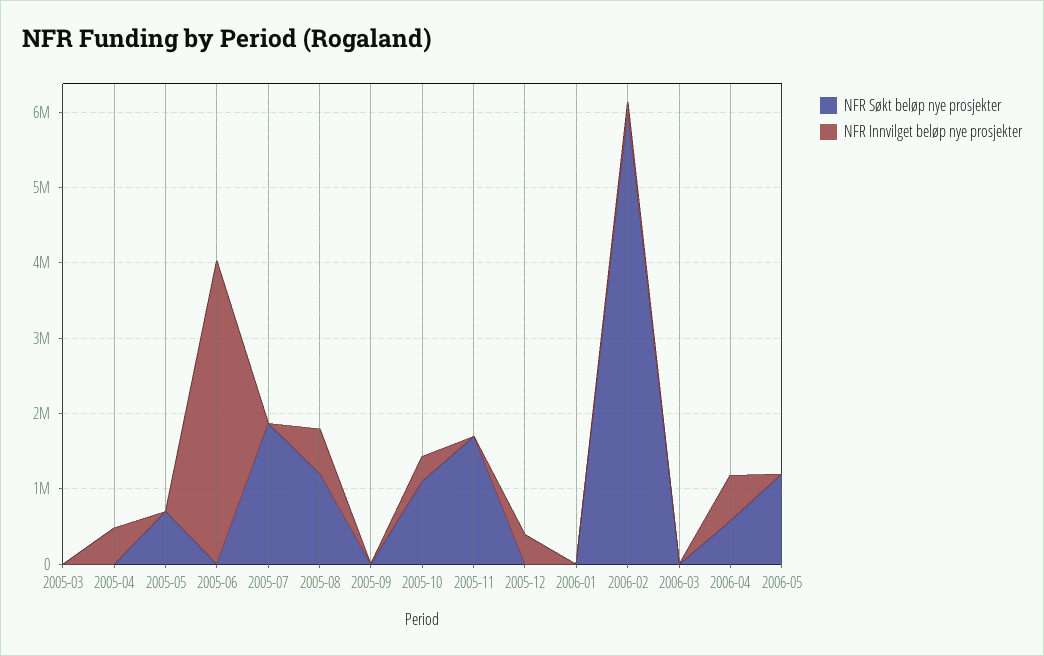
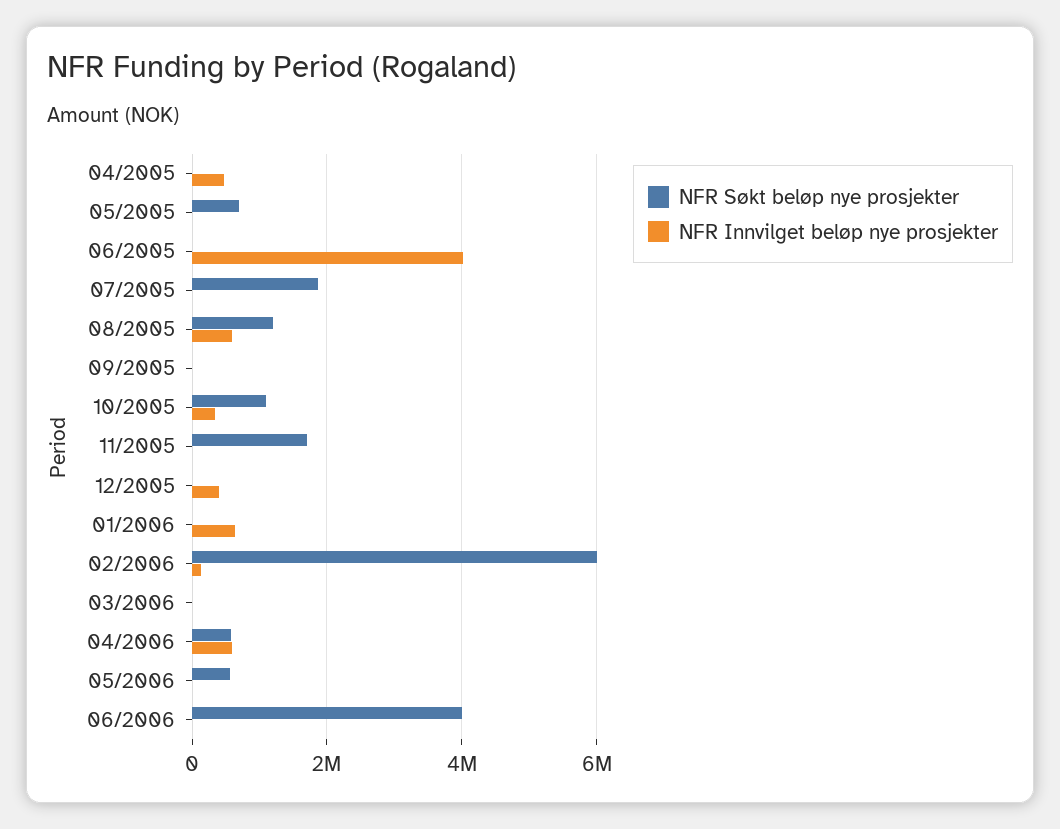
NFR Søkt beløp nye prosjekter, 2005-03: 0 -> none
NFR Innvilget beløp nye prosjekter, 2005-03: 0 -> none
NFR Innvilget beløp nye prosjekter, 2006-01: 0 -> 600000
NFR Søkt beløp nye prosjekter, 2006-05: 1200000 -> 600000
NFR Søkt beløp nye prosjekter, 06/2006: none -> 4000000
NFR Innvilget beløp nye prosjekter, 06/2006: none -> 0

